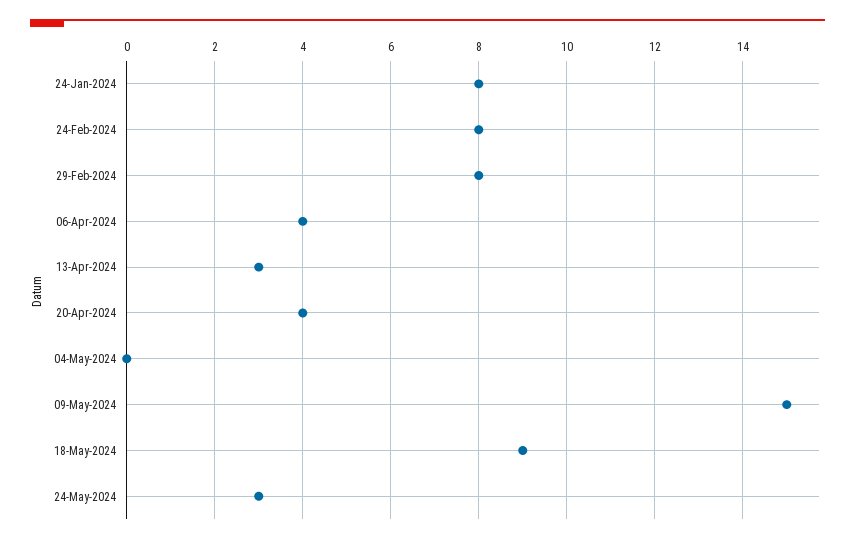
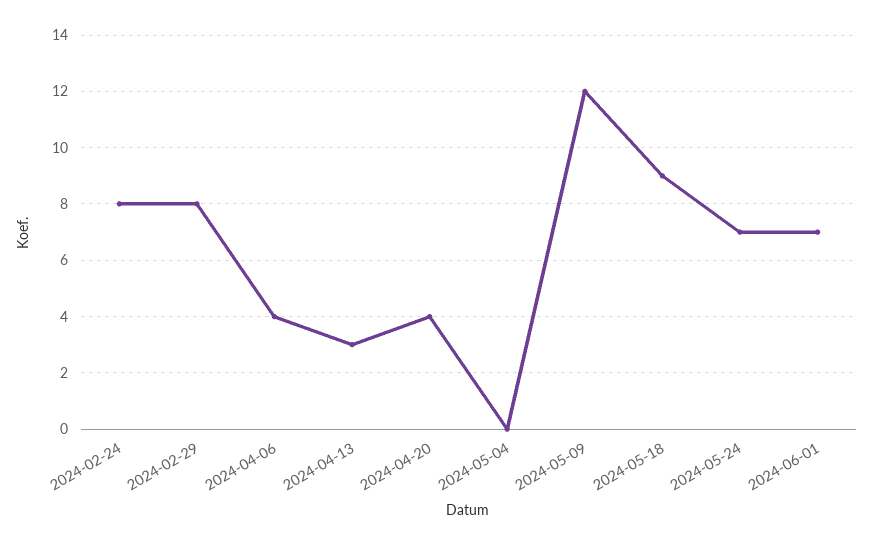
24-Jan-2024: 8 -> none
09-May-2024: 15 -> 12
24-May-2024: 3 -> 7
2024-06-01: none -> 7

